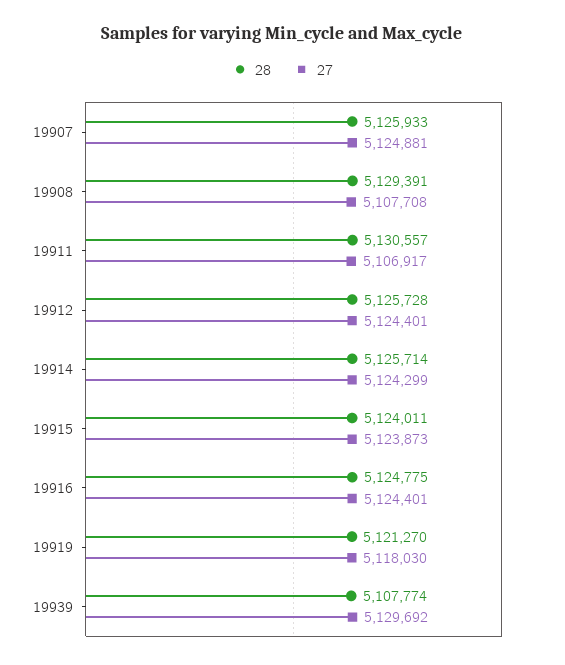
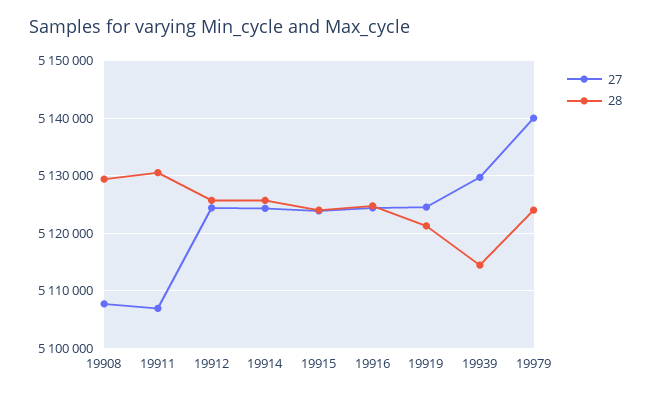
28, 19907: 5125933 -> none
27, 19907: 5124881 -> none
27, 19919: 5118030 -> 5124000
28, 19939: 5107774 -> 5114000
27, 19979: none -> 5140000
28, 19979: none -> 5124000

